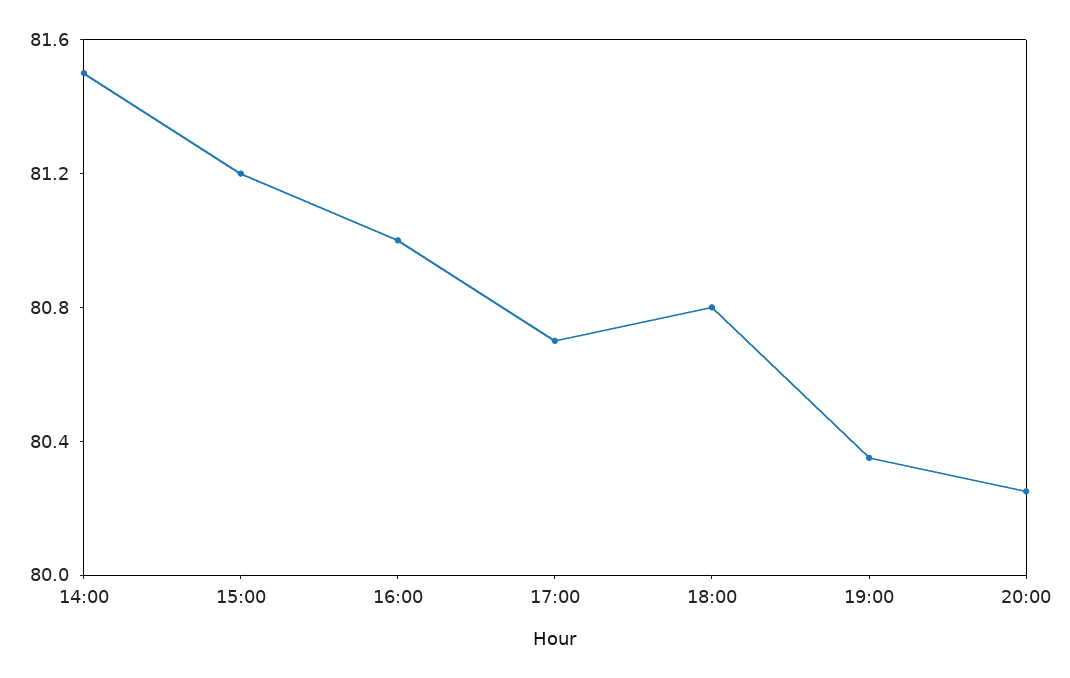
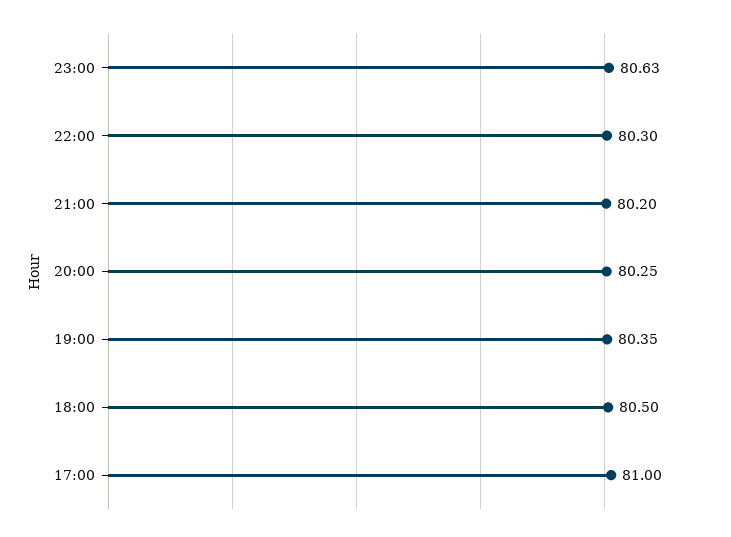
14:00: 81.5 -> none
15:00: 81.2 -> none
16:00: 81 -> none
17:00: 80.7 -> 81
18:00: 80.8 -> 80.5
23:00: none -> 80.63
22:00: none -> 80.3
21:00: none -> 80.2

